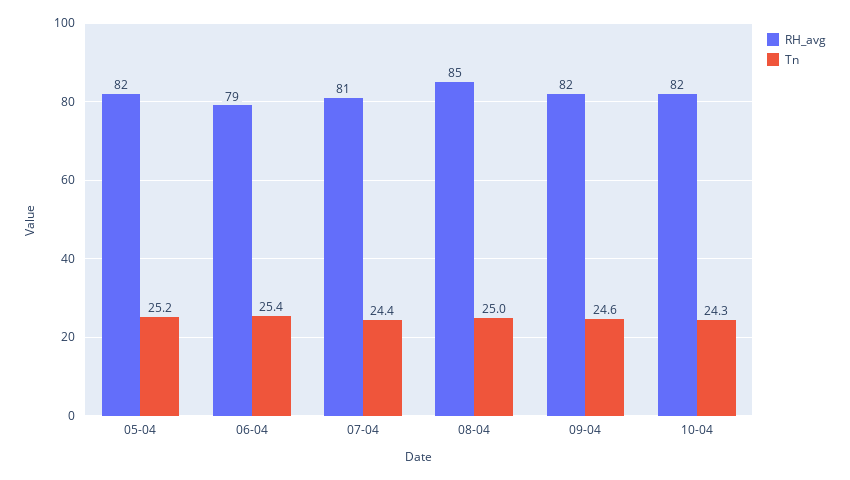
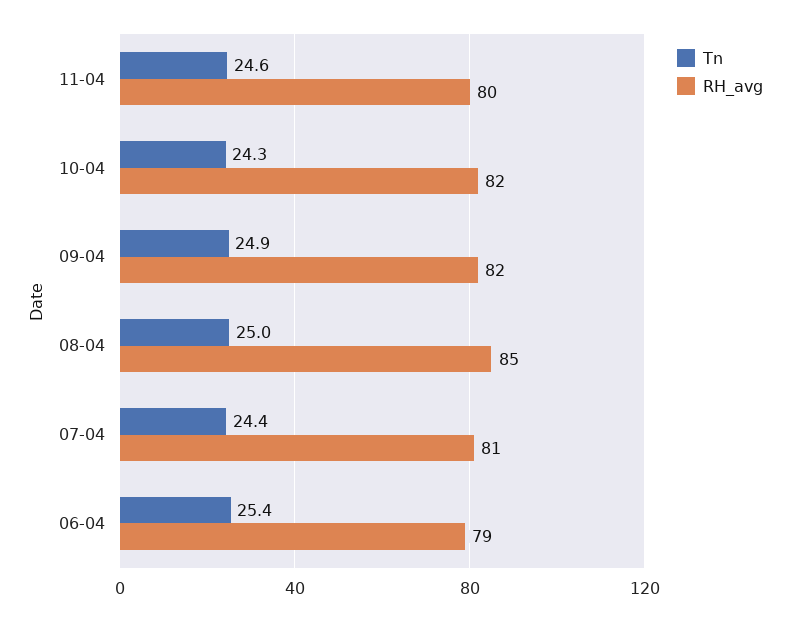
RH_avg, 05-04: 82 -> none
Tn, 05-04: 25.2 -> none
Tn, 09-04: 24.6 -> 24.9
Tn, 11-04: none -> 24.6
RH_avg, 11-04: none -> 80

